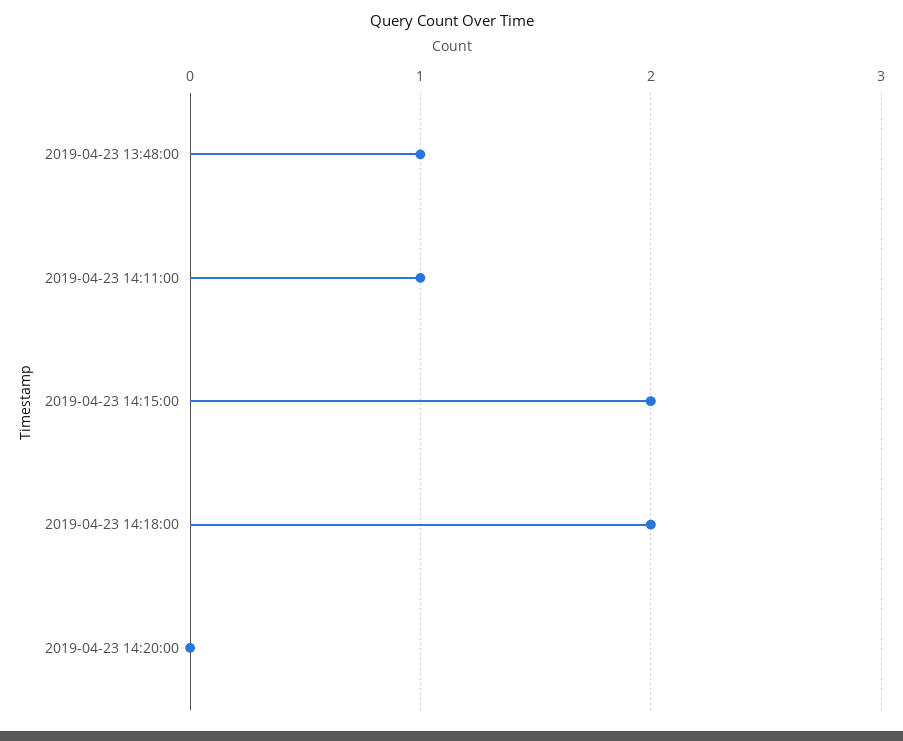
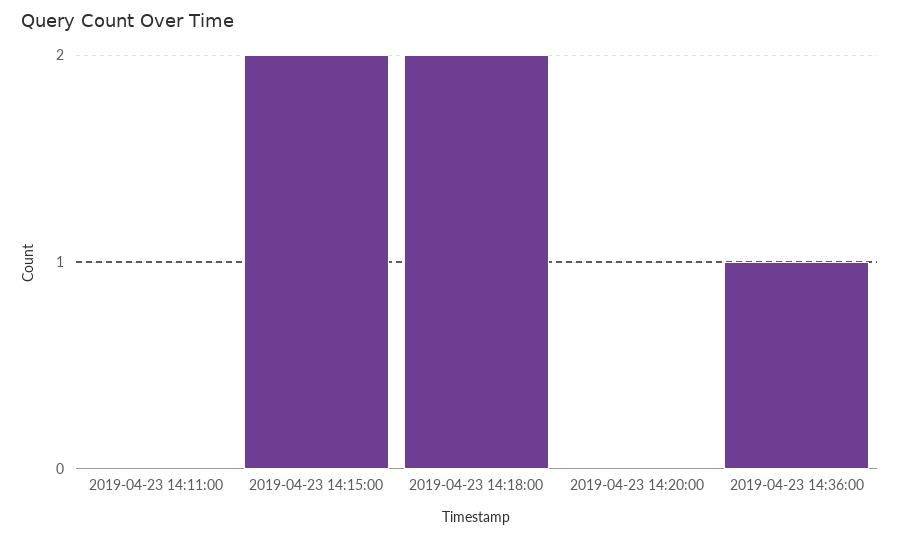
2019-04-23 13:48:00: 1 -> none
2019-04-23 14:11:00: 1 -> 0
2019-04-23 14:36:00: none -> 1

